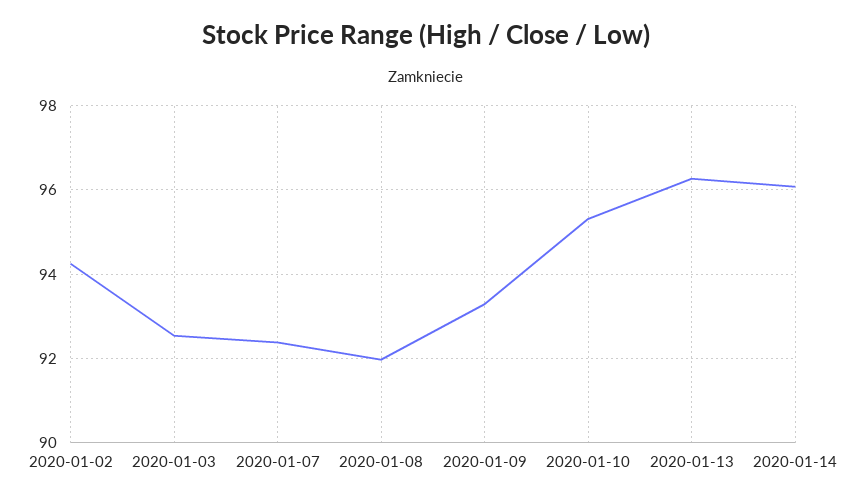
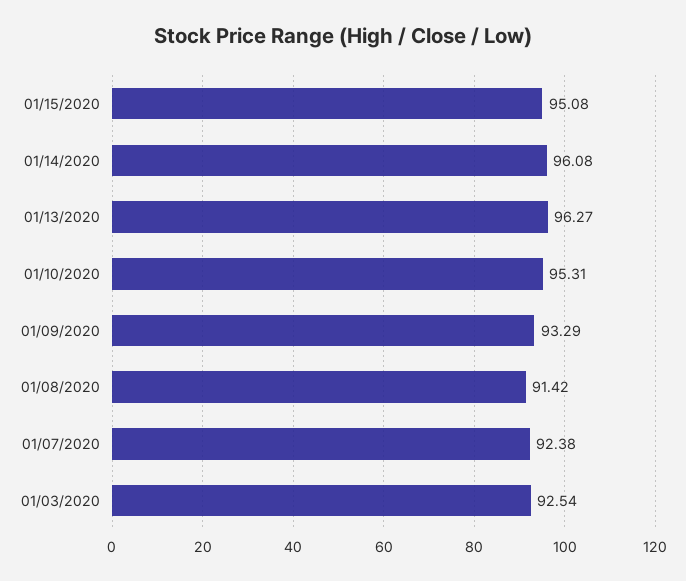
2020-01-02: 94.2 -> none
2020-01-08: 92 -> 91.42
01/15/2020: none -> 95.08

